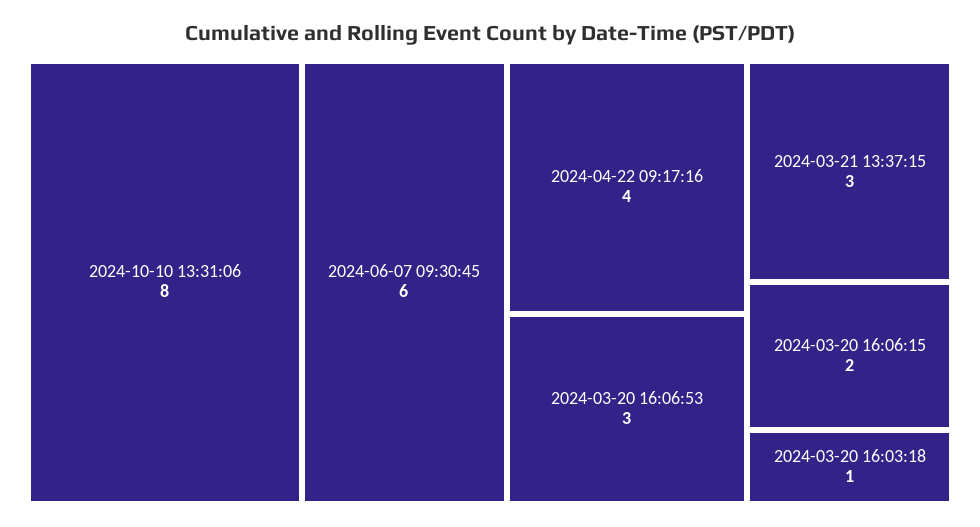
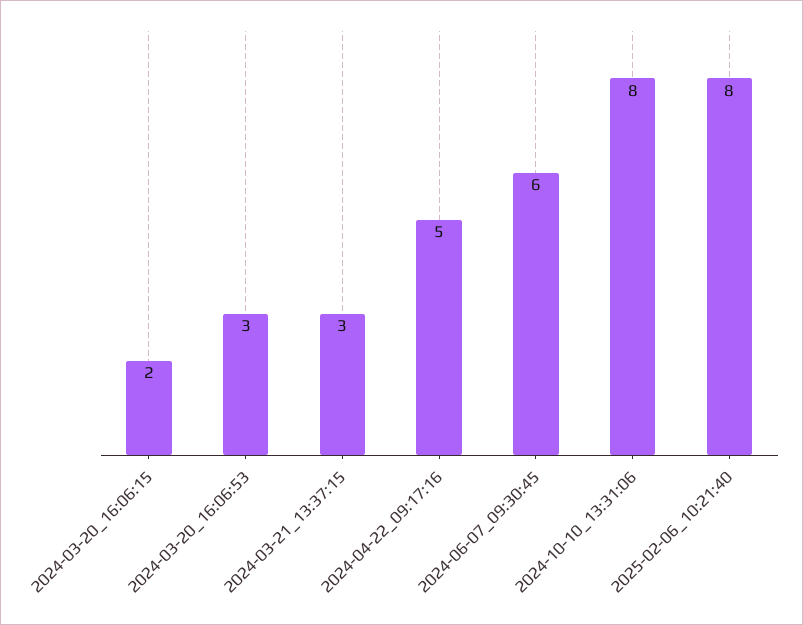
2024-04-22 09:17:16: 4 -> 5
2024-03-20 16:03:18: 1 -> none
2025-02-06_10:21:40: none -> 8

